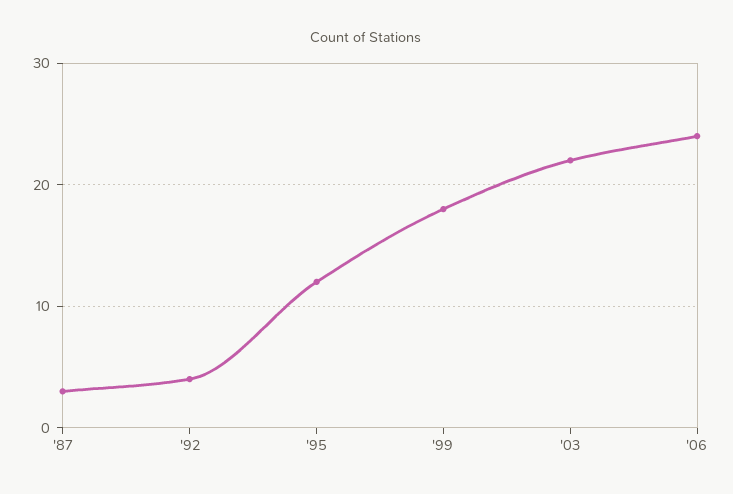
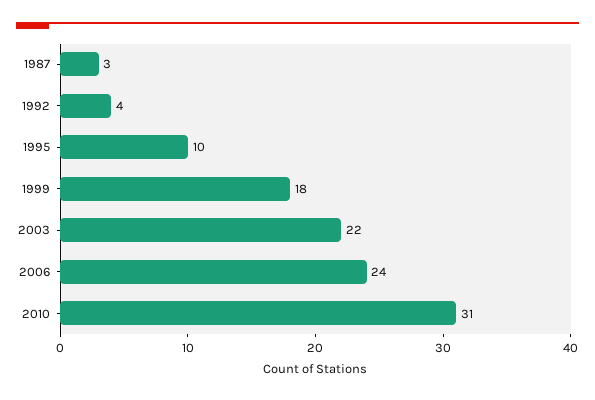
'95: 12 -> 10
2010: none -> 31

